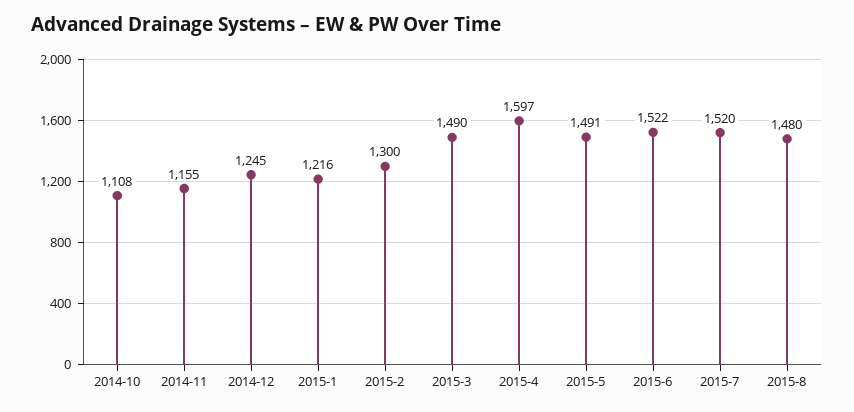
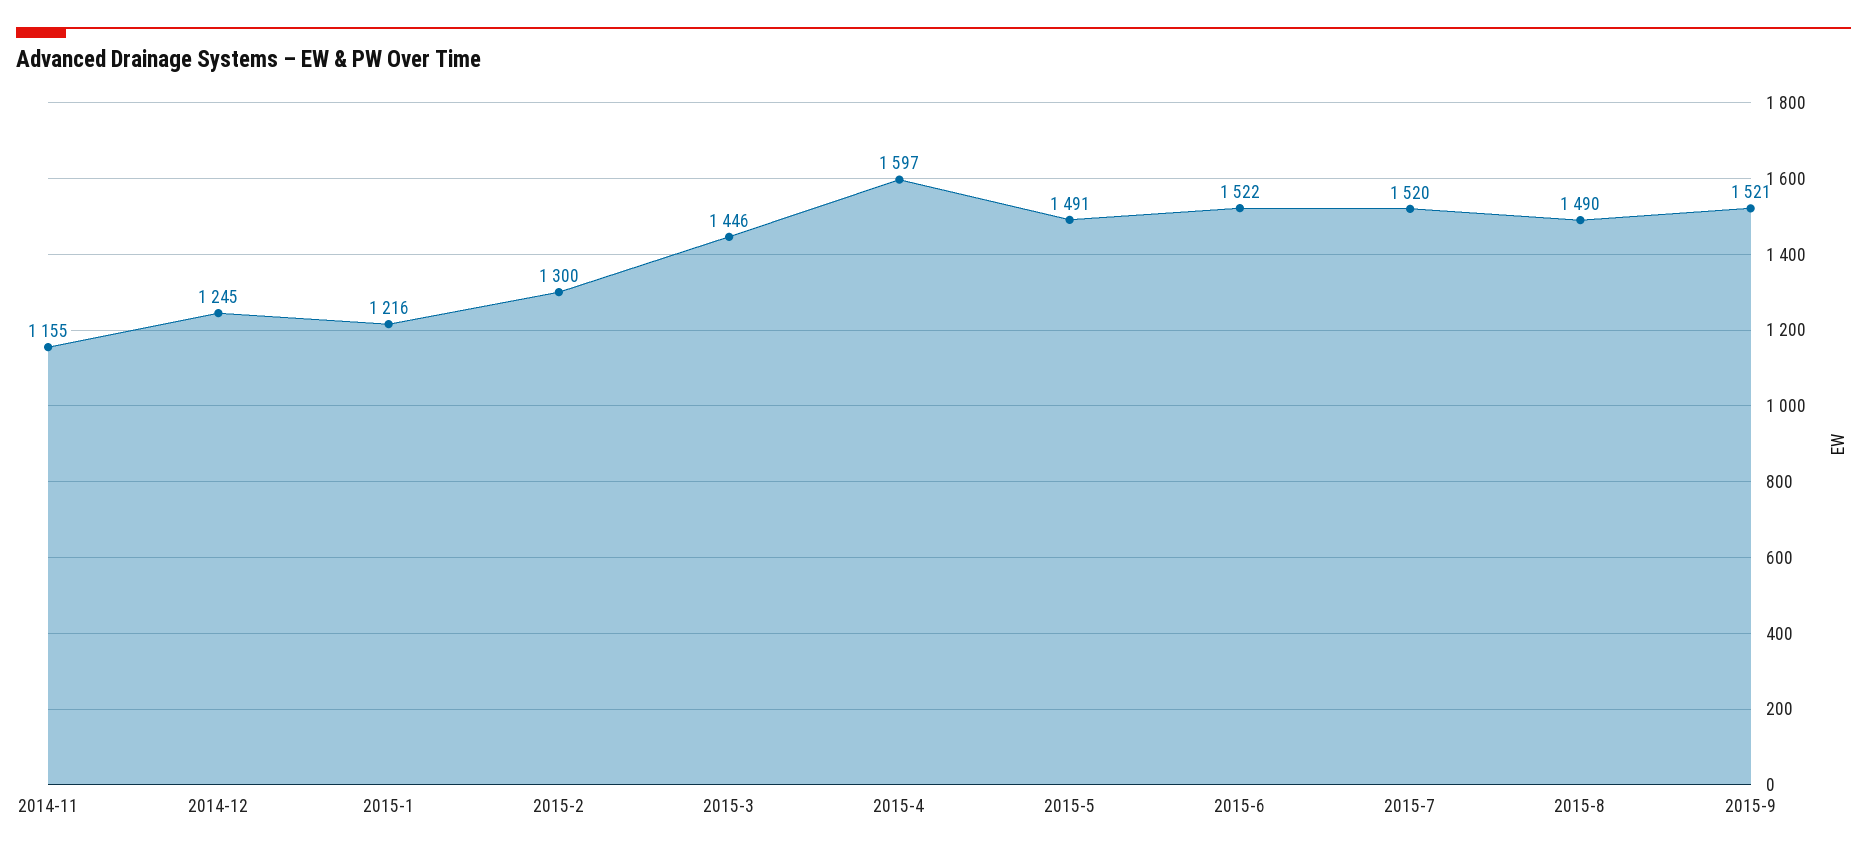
2014-10: 1108 -> none
2015-3: 1490 -> 1446
2015-8: 1480 -> 1490
2015-9: none -> 1521

